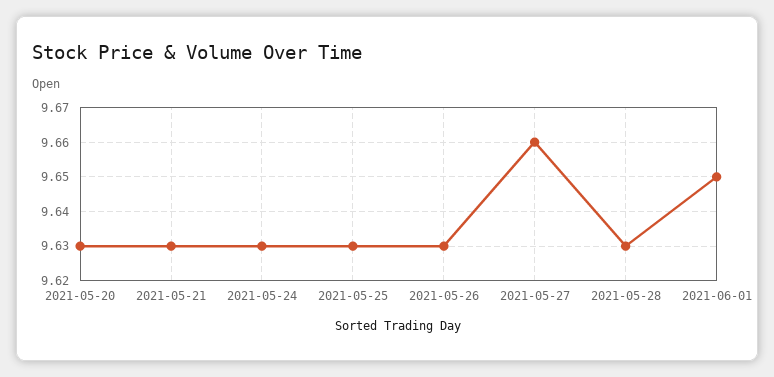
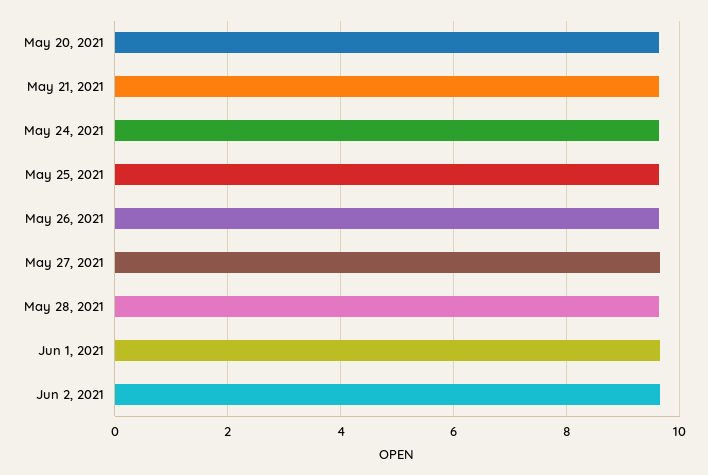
Jun 2, 2021: none -> 9.6

